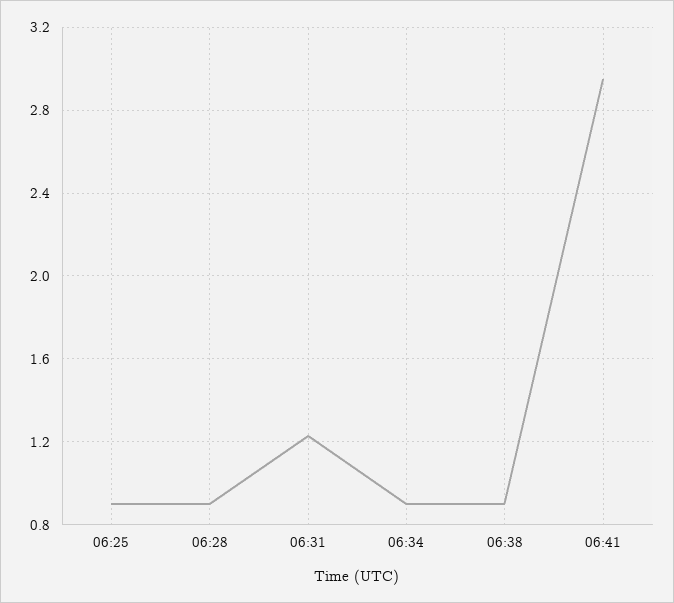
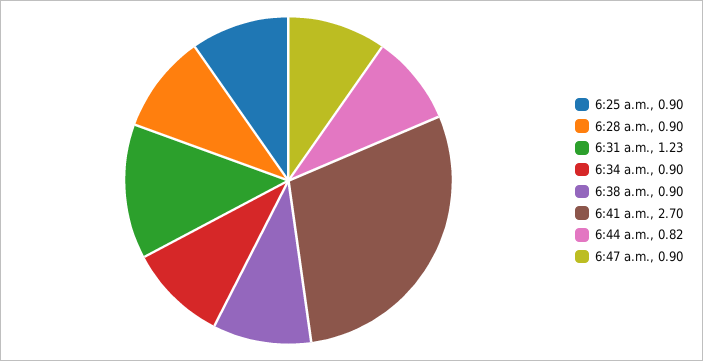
06:41: 2.95 -> 2.7
6:44 a.m.: none -> 0.82
6:47 a.m.: none -> 0.9

